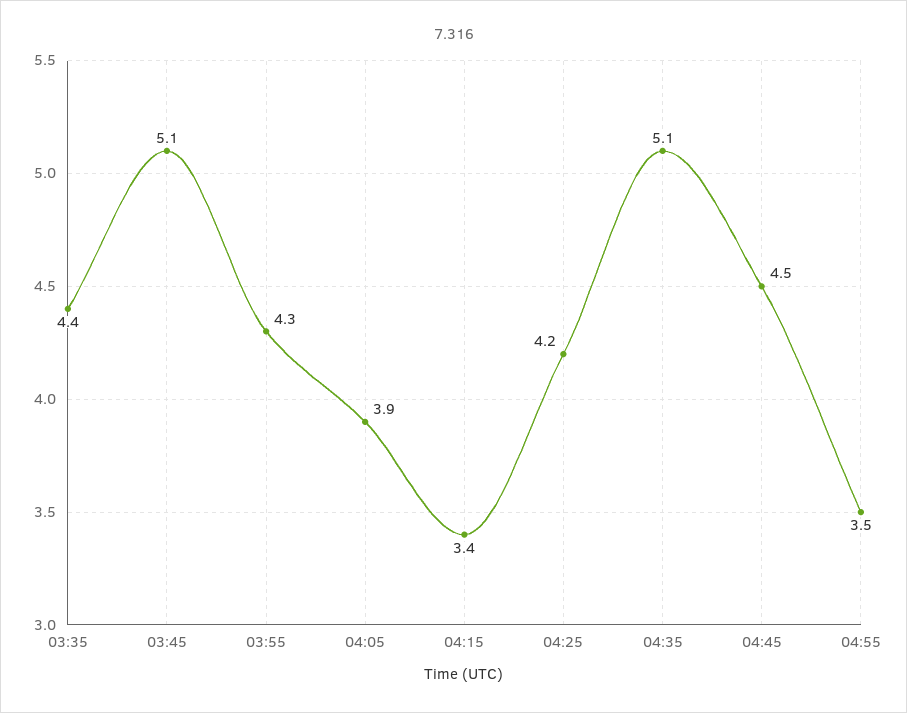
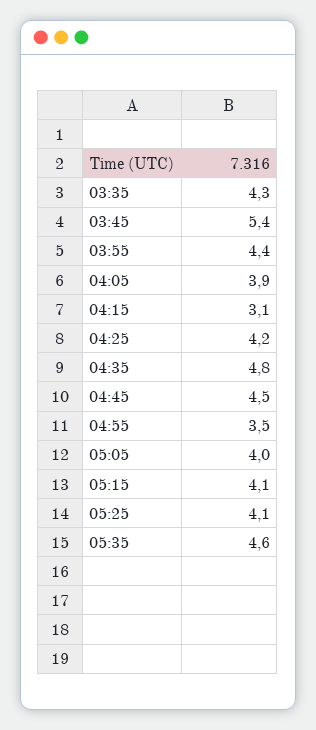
03:35: 4.4 -> 4.3
03:45: 5.1 -> 5.4
03:55: 4.3 -> 4.4
04:15: 3.4 -> 3.1
04:35: 5.1 -> 4.8
05:05: none -> 4
05:15: none -> 4.1
05:25: none -> 4.1
05:35: none -> 4.6

